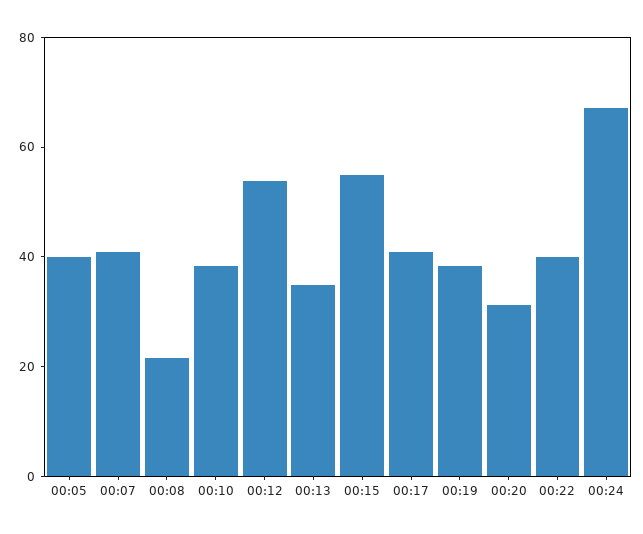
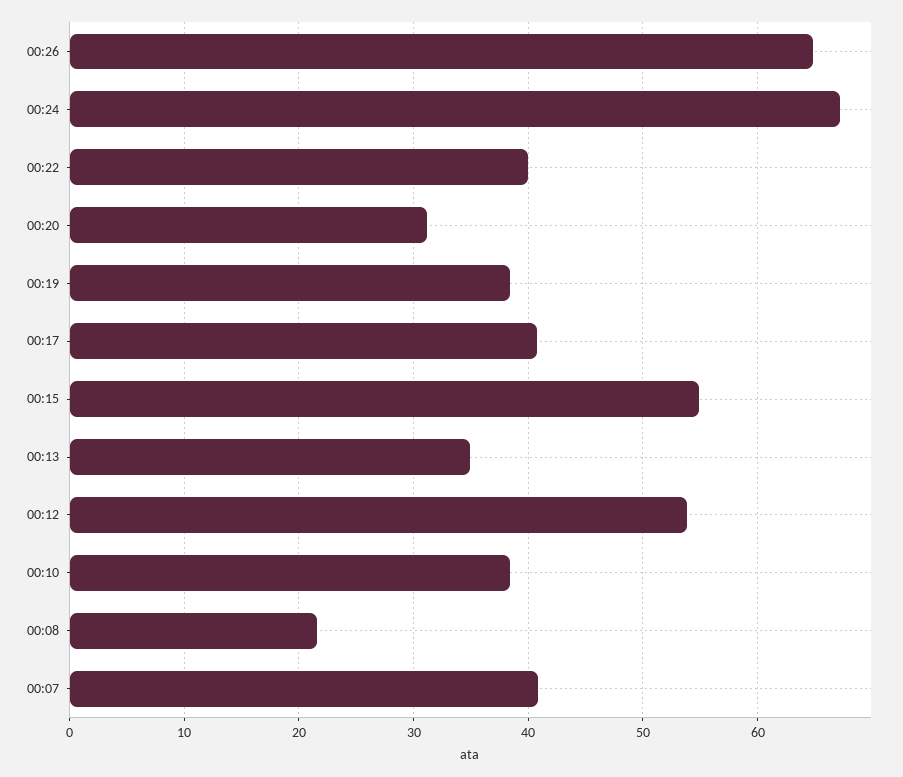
00:05: 40 -> none
00:26: none -> 65

